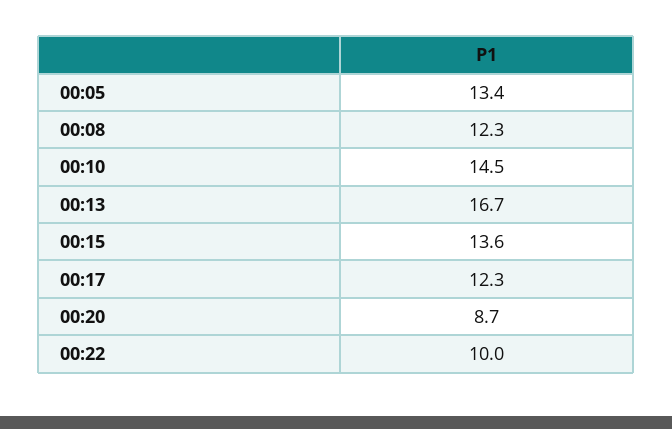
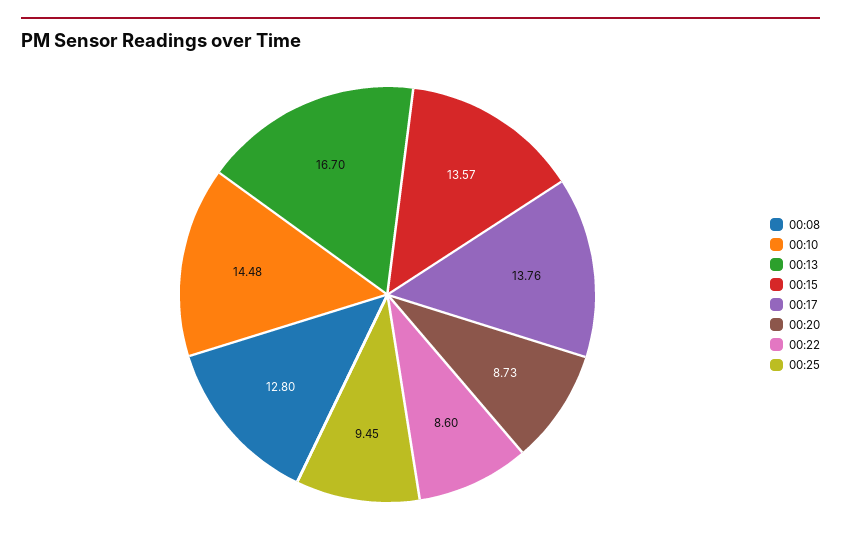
00:05: 13.4 -> none
00:08: 12.3 -> 12.8
00:17: 12.3 -> 13.76
00:22: 10 -> 8.6
00:25: none -> 9.45

